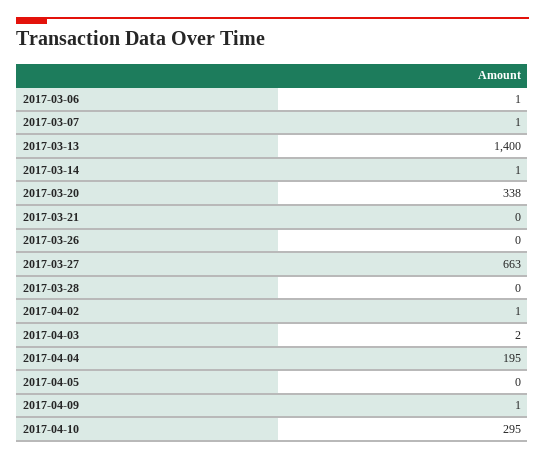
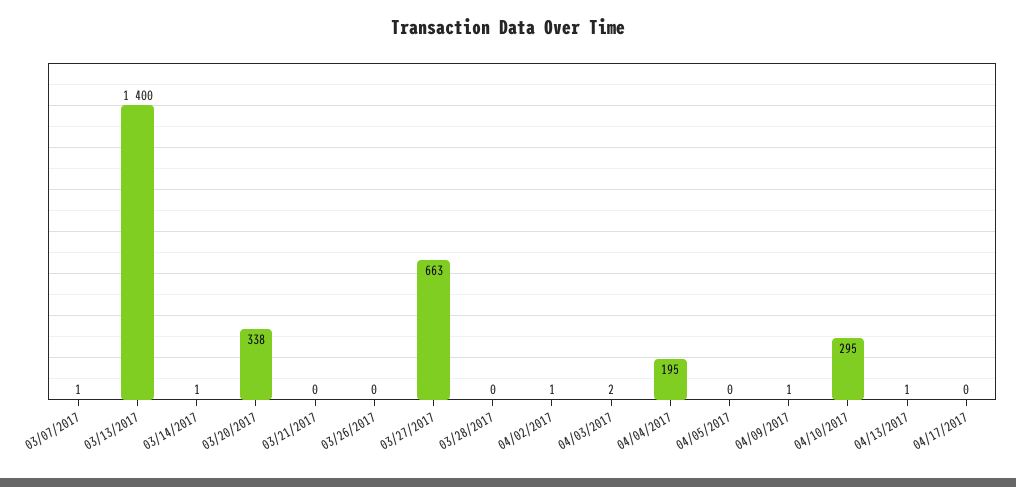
2017-03-06: 1 -> none
04/13/2017: none -> 1
04/17/2017: none -> 0

